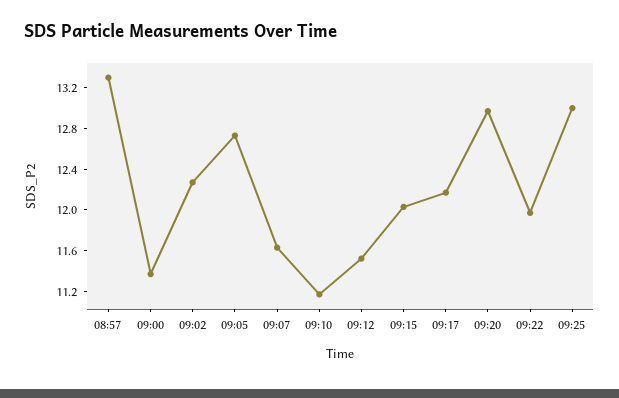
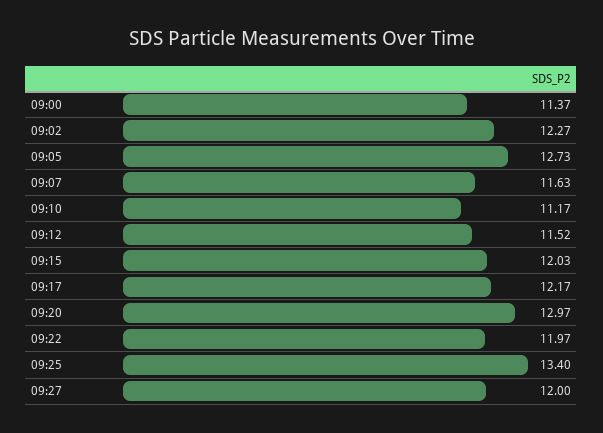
08:57: 13.3 -> none
09:25: 13 -> 13.4
09:27: none -> 12

